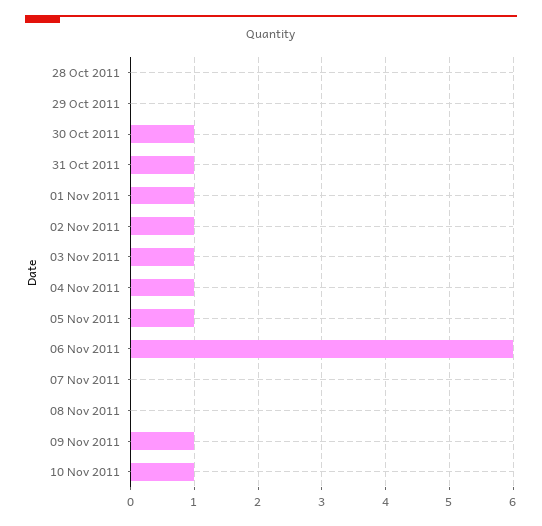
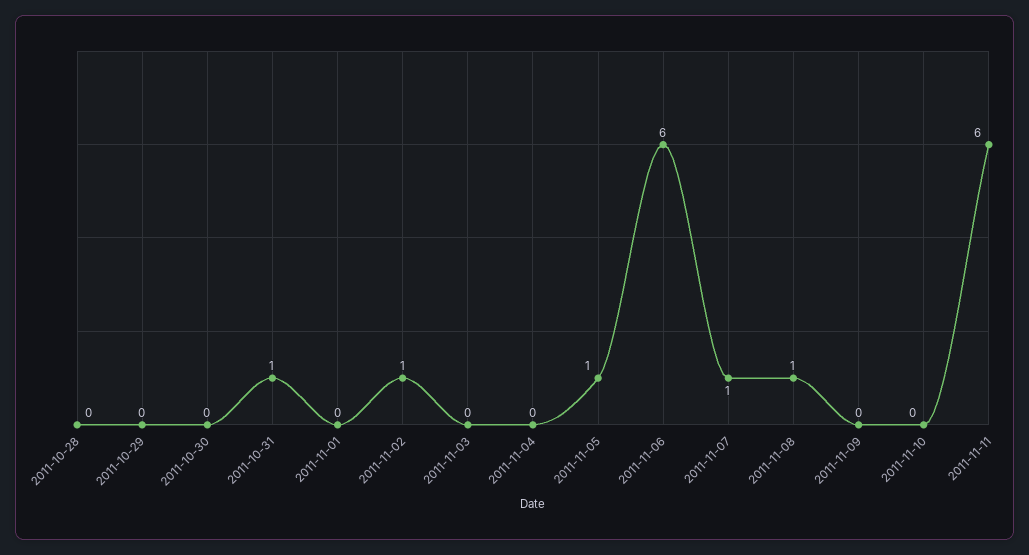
30 Oct 2011: 1 -> 0
01 Nov 2011: 1 -> 0
03 Nov 2011: 1 -> 0
04 Nov 2011: 1 -> 0
07 Nov 2011: 0 -> 1
08 Nov 2011: 0 -> 1
09 Nov 2011: 1 -> 0
10 Nov 2011: 1 -> 0
2011-11-11: none -> 6

